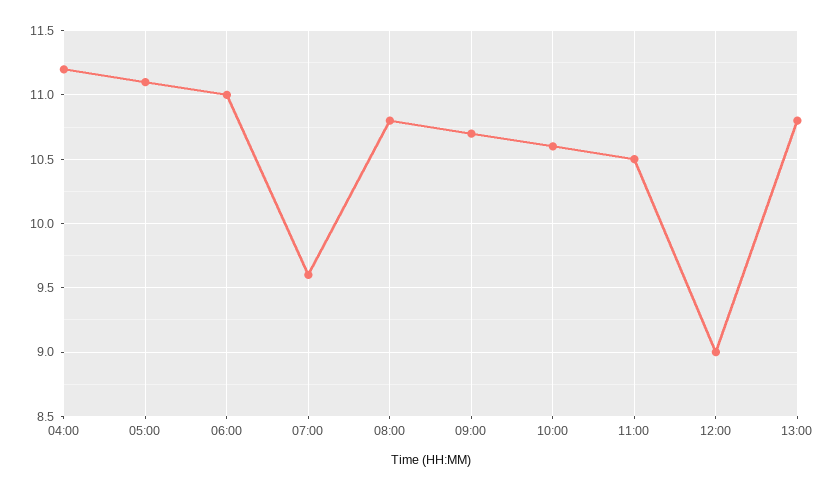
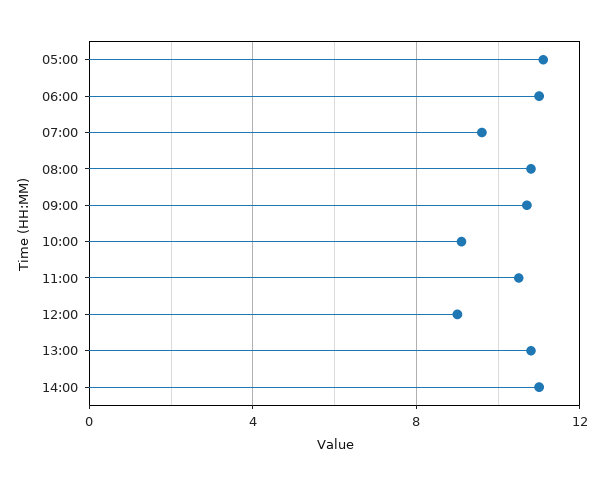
04:00: 11.2 -> none
10:00: 10.6 -> 9
14:00: none -> 11

